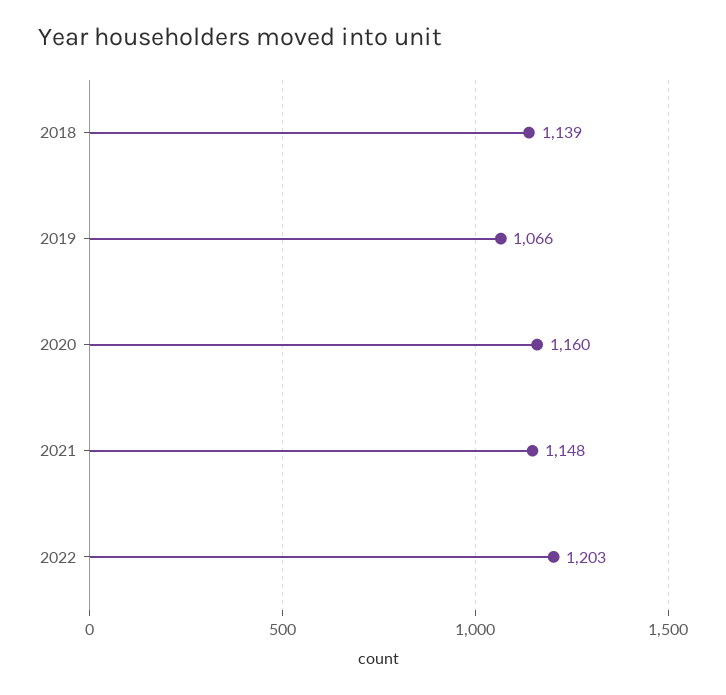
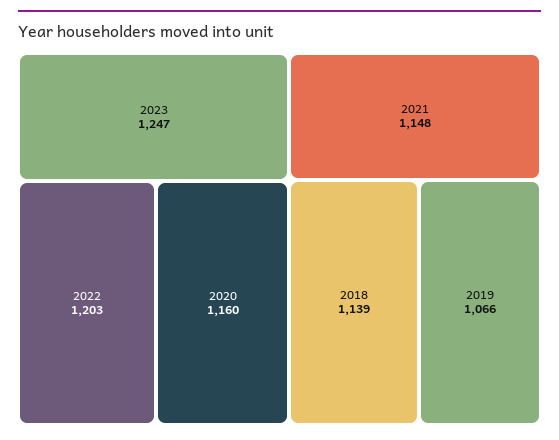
2023: none -> 1247

